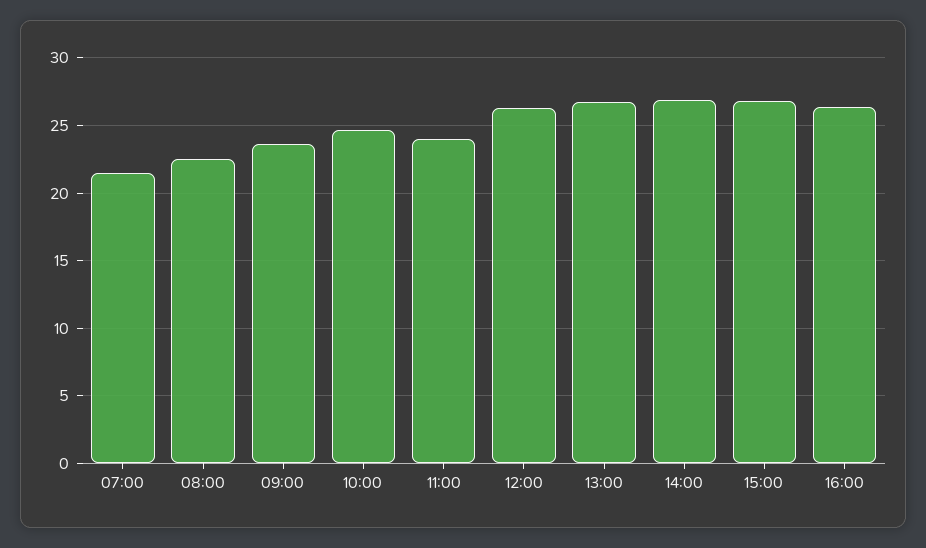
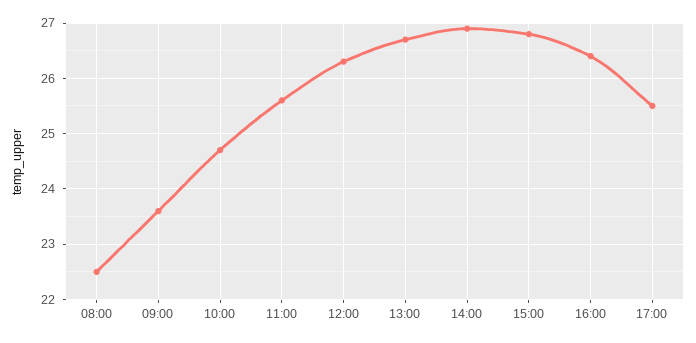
07:00: 21.5 -> none
11:00: 24 -> 25.5
17:00: none -> 25.5

